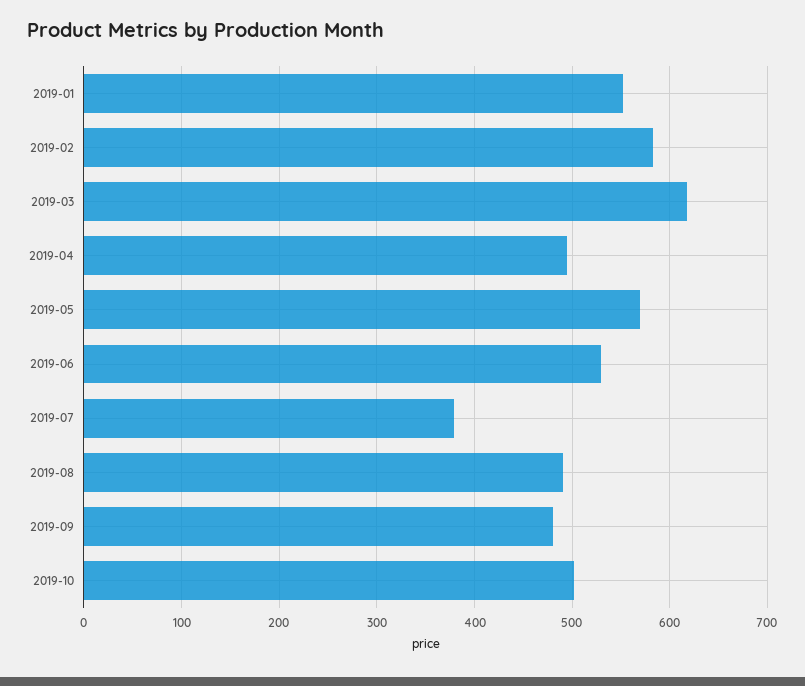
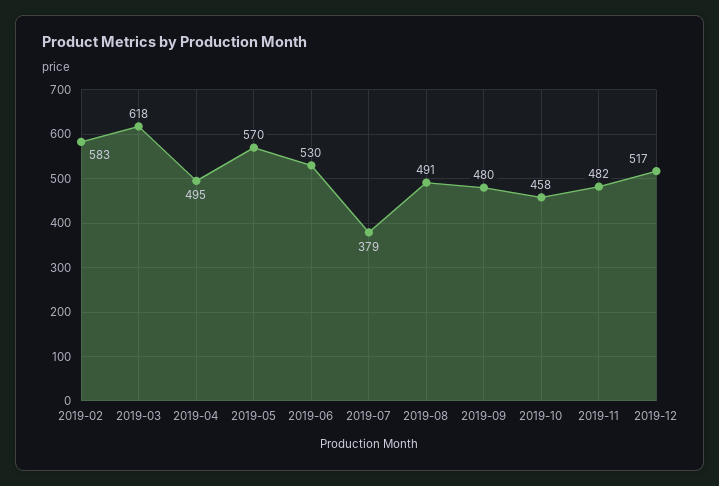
2019-01: 550 -> none
2019-10: 500 -> 458
2019-11: none -> 482
2019-12: none -> 517

